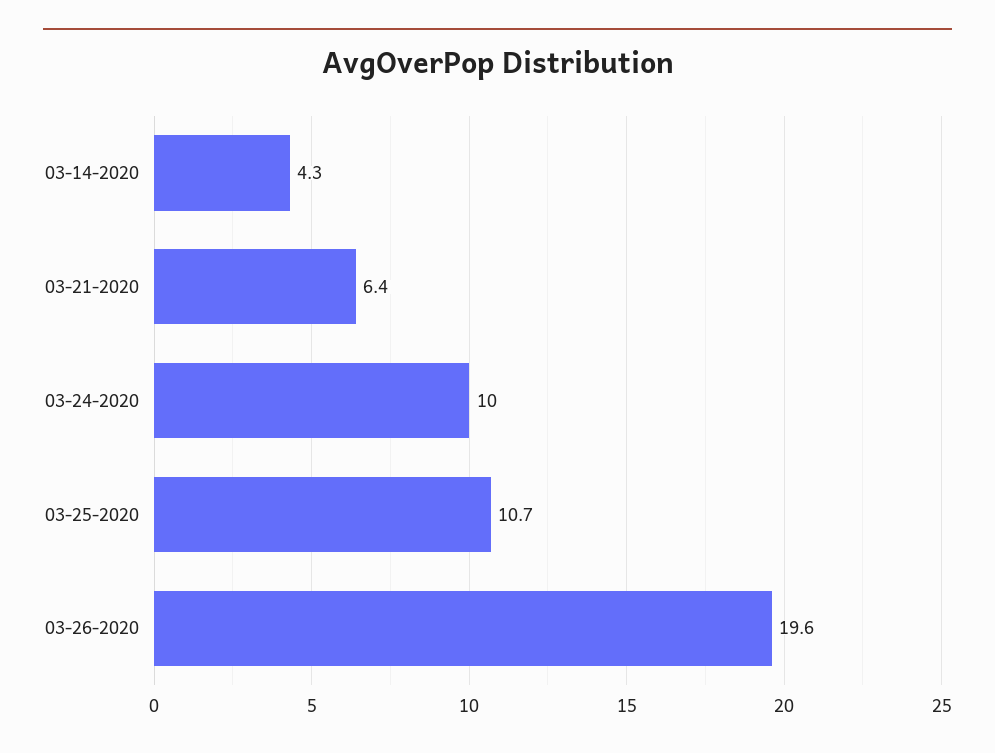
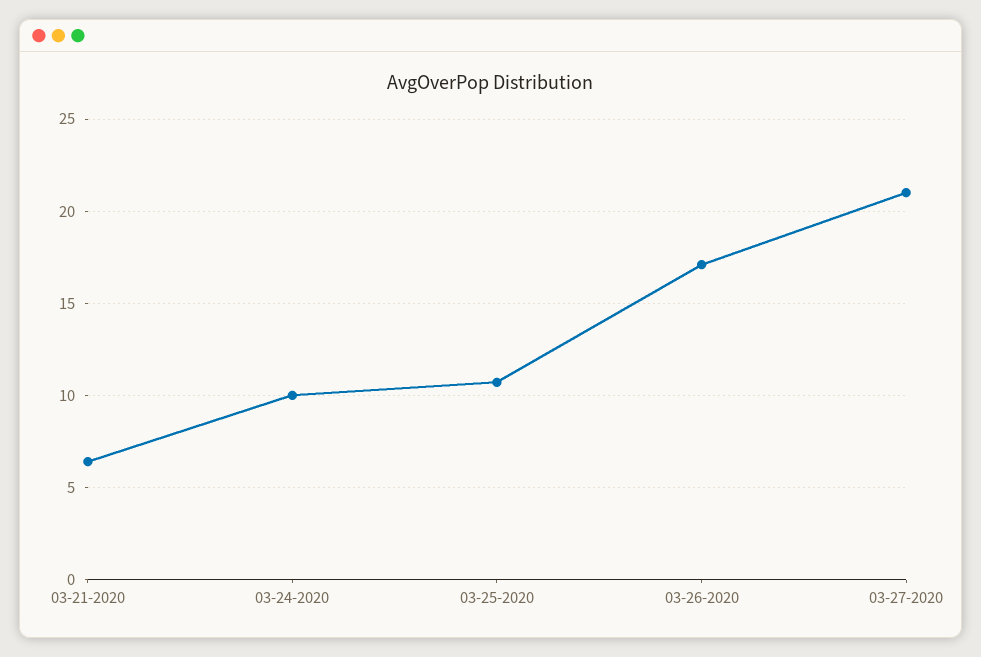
03-14-2020: 4.3 -> none
03-26-2020: 19.6 -> 17
03-27-2020: none -> 21

